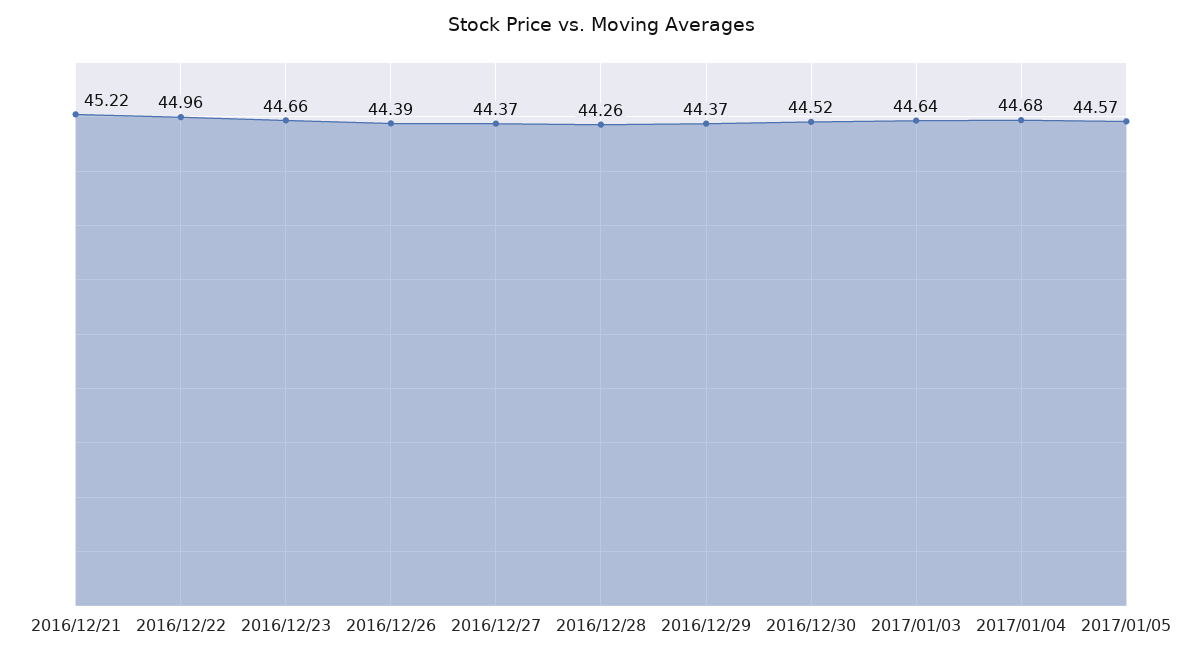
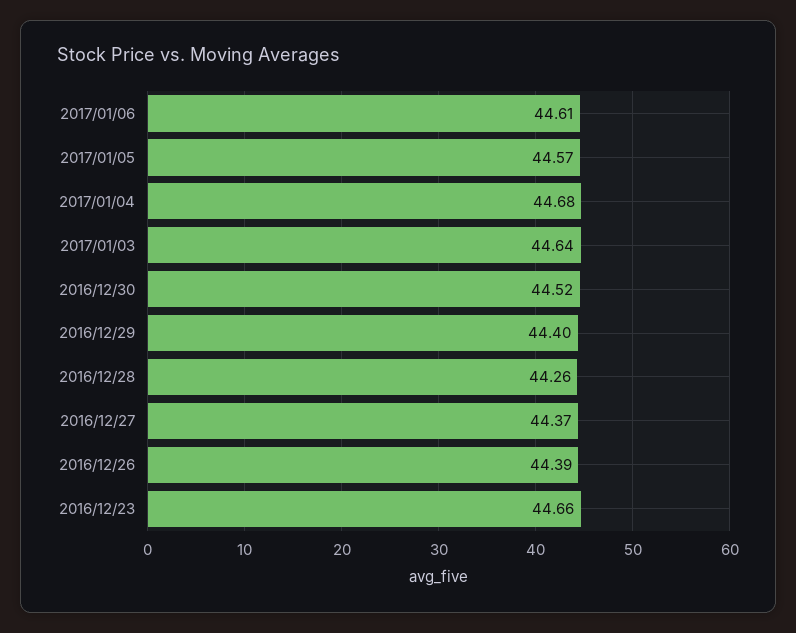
2016/12/21: 45.22 -> none
2016/12/22: 44.96 -> none
2016/12/29: 44.37 -> 44.4
2017/01/06: none -> 44.61

